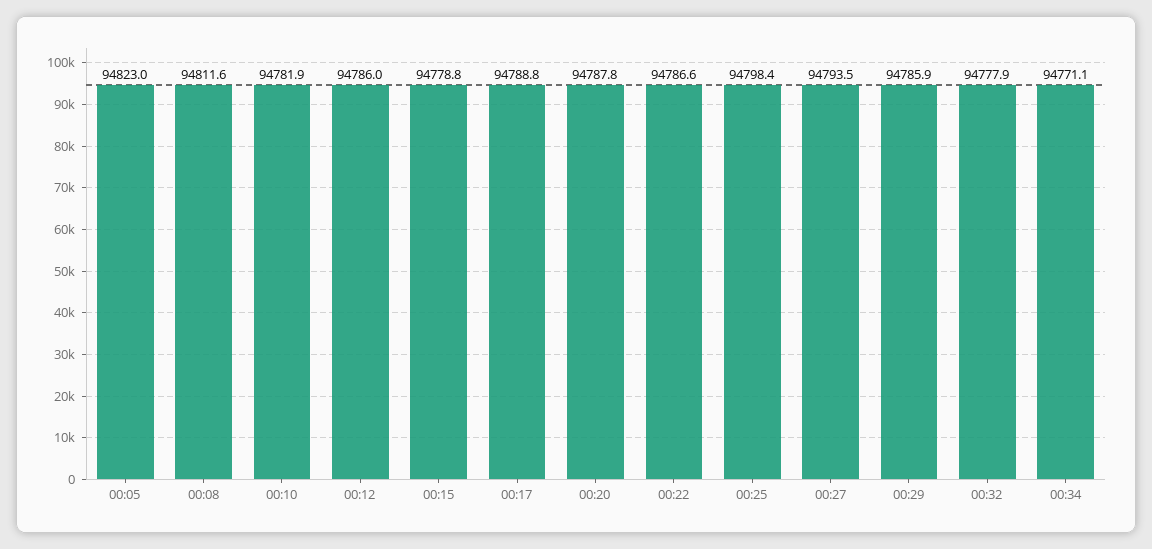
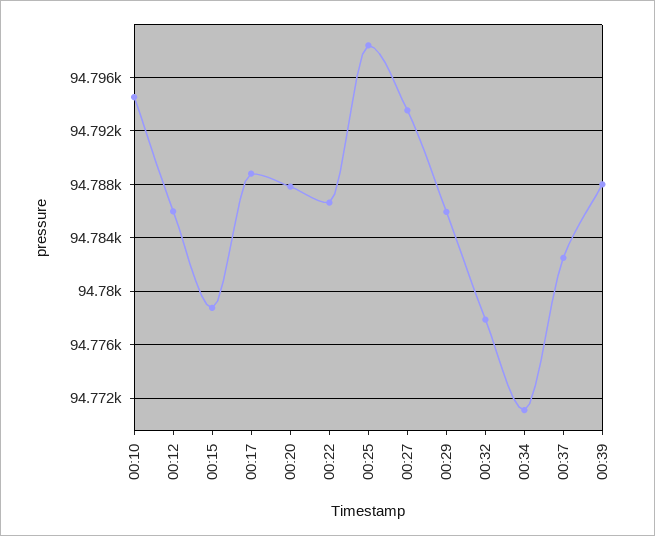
00:05: 94823 -> none
00:08: 94811.6 -> none
00:10: 94781.9 -> 94794.5
00:37: none -> 94782.5
00:39: none -> 94788

